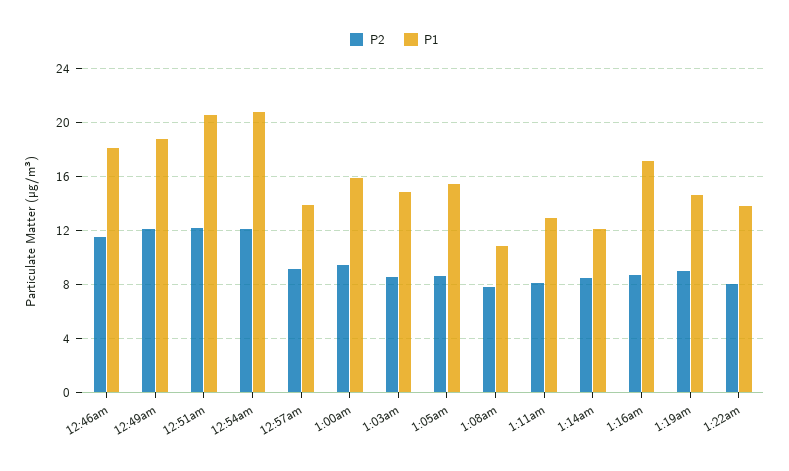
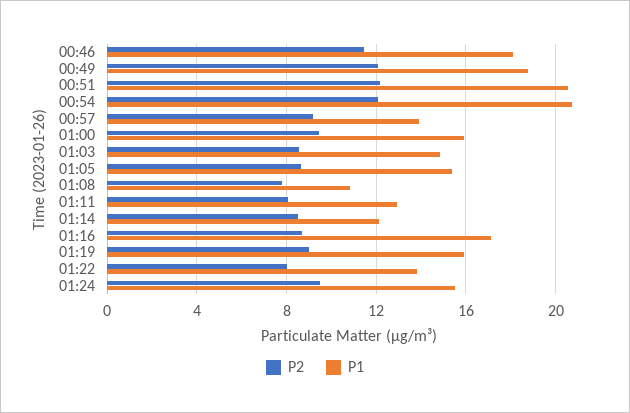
P1, 1:19am: 14.5 -> 16
P2, 01:24: none -> 9.5
P1, 01:24: none -> 15.5

